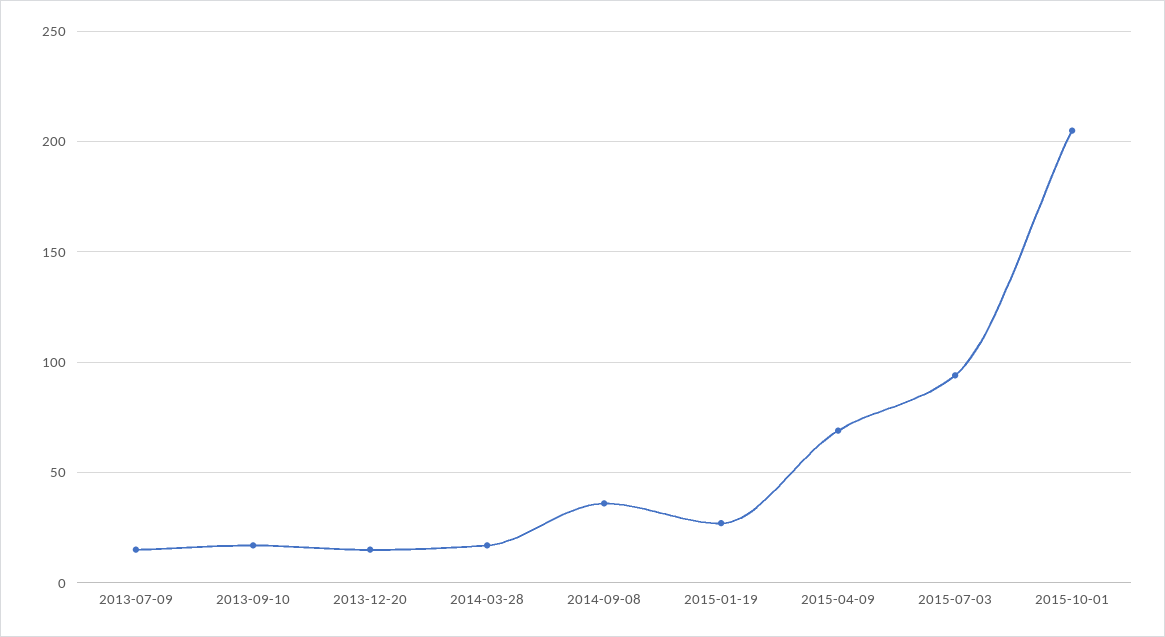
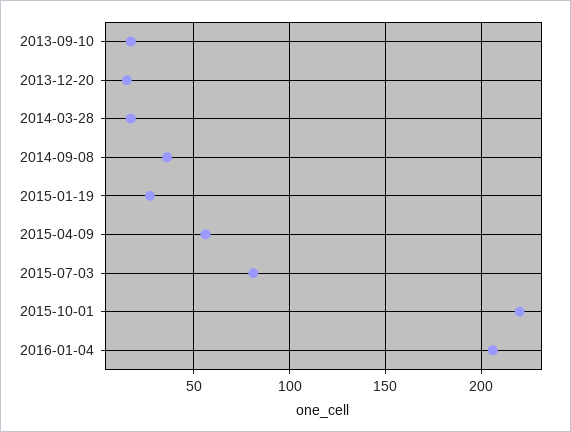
2013-07-09: 15 -> none
2015-04-09: 70 -> 55
2015-07-03: 95 -> 80
2015-10-01: 205 -> 220
2016-01-04: none -> 205

